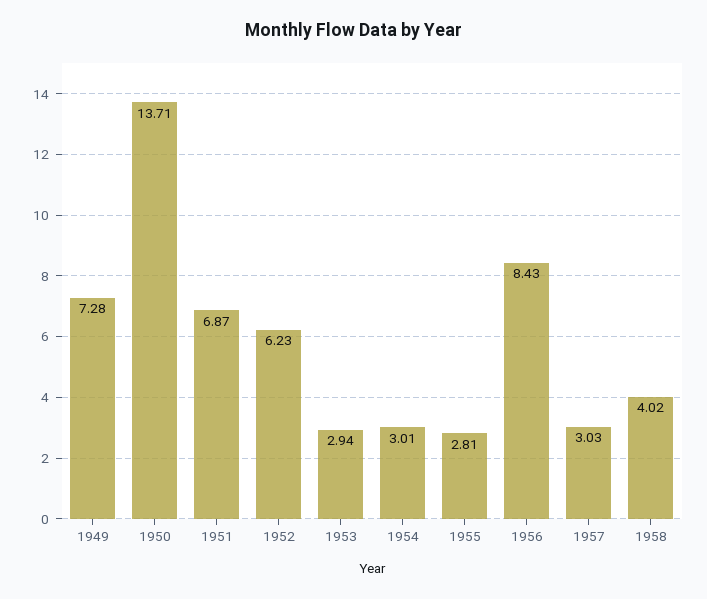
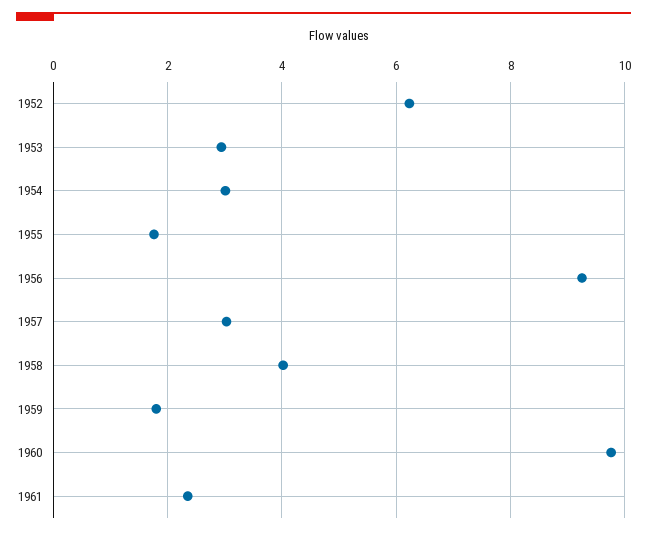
1949: 7.28 -> none
1950: 13.71 -> none
1951: 6.87 -> none
1955: 2.81 -> 1.8
1956: 8.43 -> 9.2
1959: none -> 1.8
1960: none -> 9.8
1961: none -> 2.4

